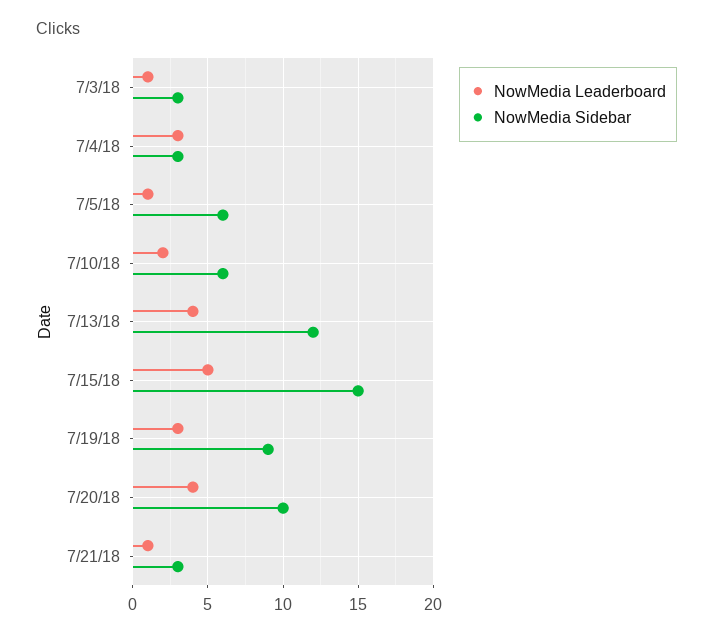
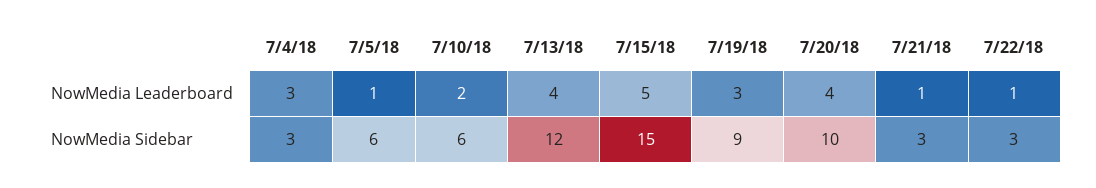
NowMedia Leaderboard, 7/3/18: 1 -> none
NowMedia Sidebar, 7/3/18: 3 -> none
NowMedia Leaderboard, 7/22/18: none -> 1
NowMedia Sidebar, 7/22/18: none -> 3

